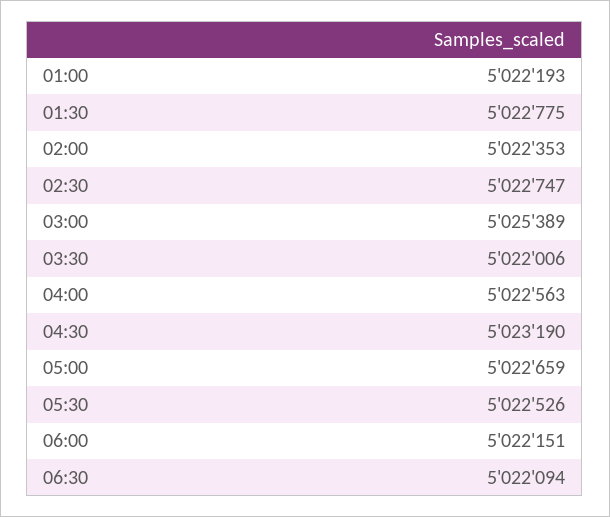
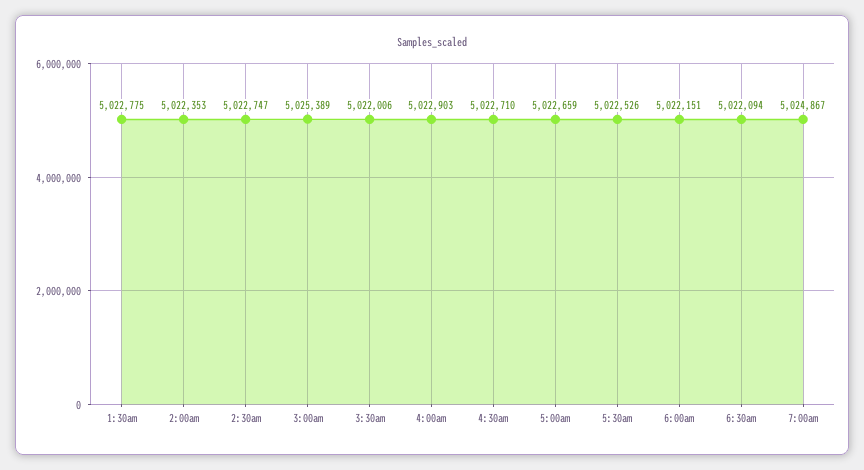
01:00: 5022193 -> none
04:00: 5022563 -> 5022903
04:30: 5023190 -> 5022710
7:00am: none -> 5024867

